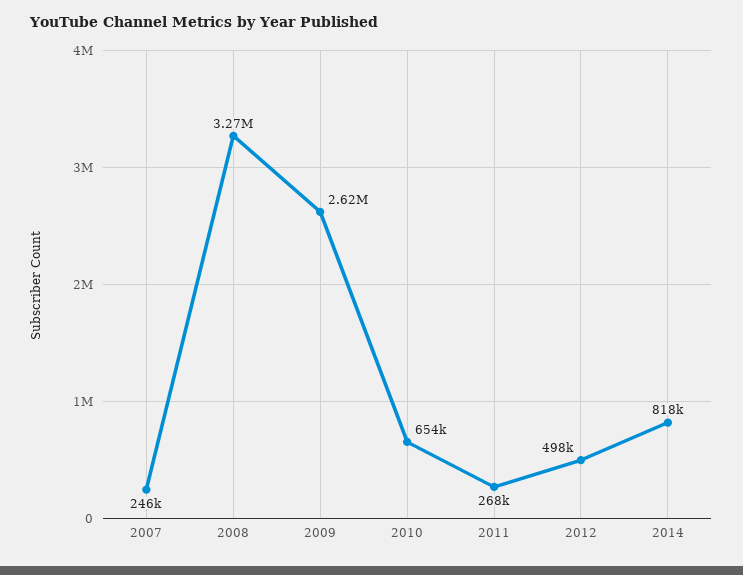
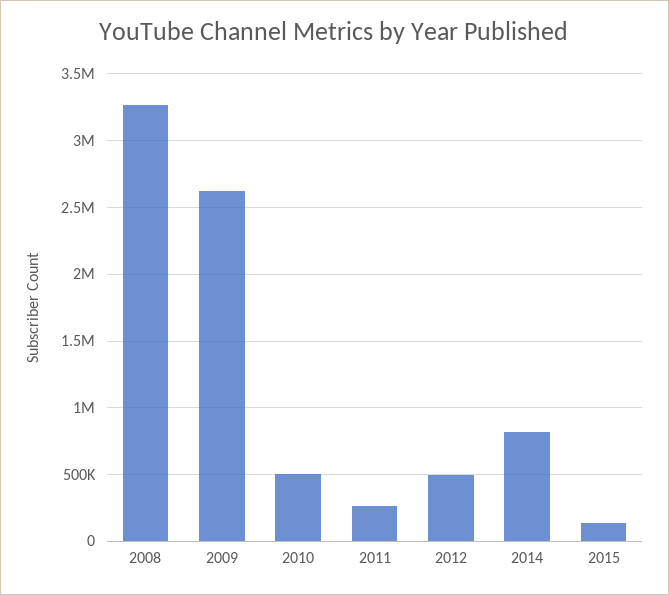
2007: 246000 -> none
2010: 654000 -> 500000
2015: none -> 150000

